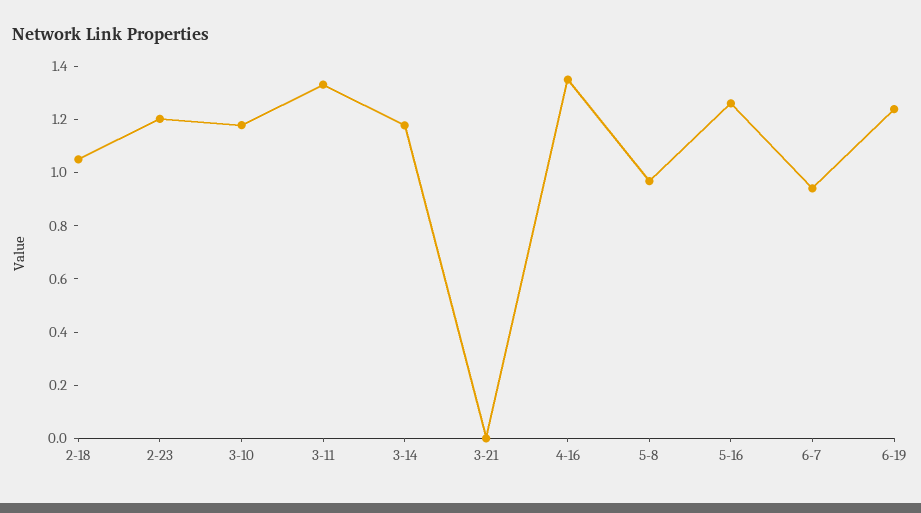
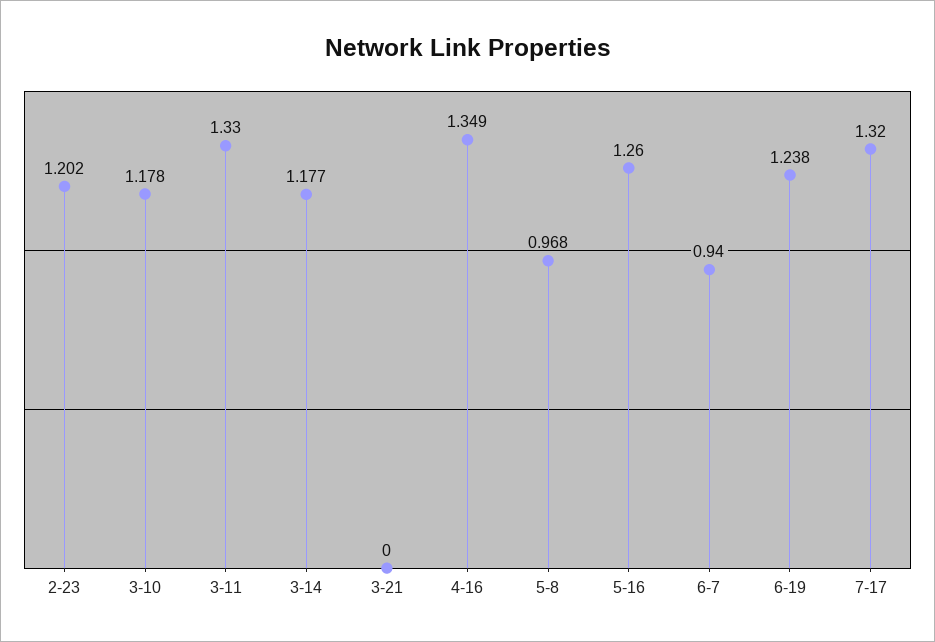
2-18: 1.05 -> none
7-17: none -> 1.32

